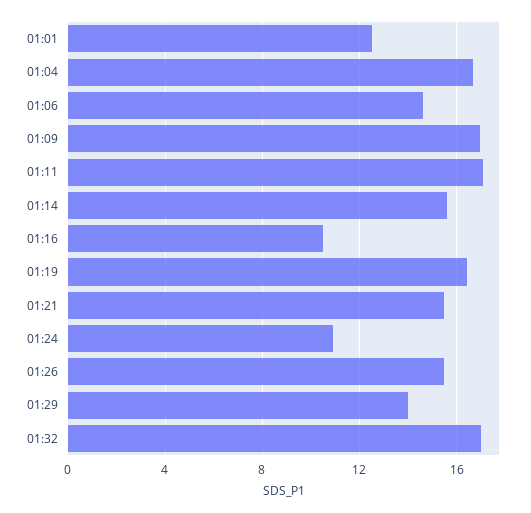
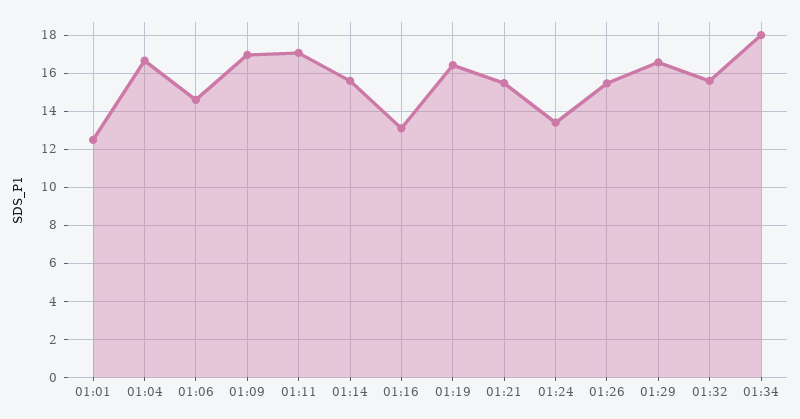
01:16: 10.5 -> 13
01:24: 11 -> 13.5
01:29: 14 -> 16.5
01:32: 17 -> 15.5
01:34: none -> 18

